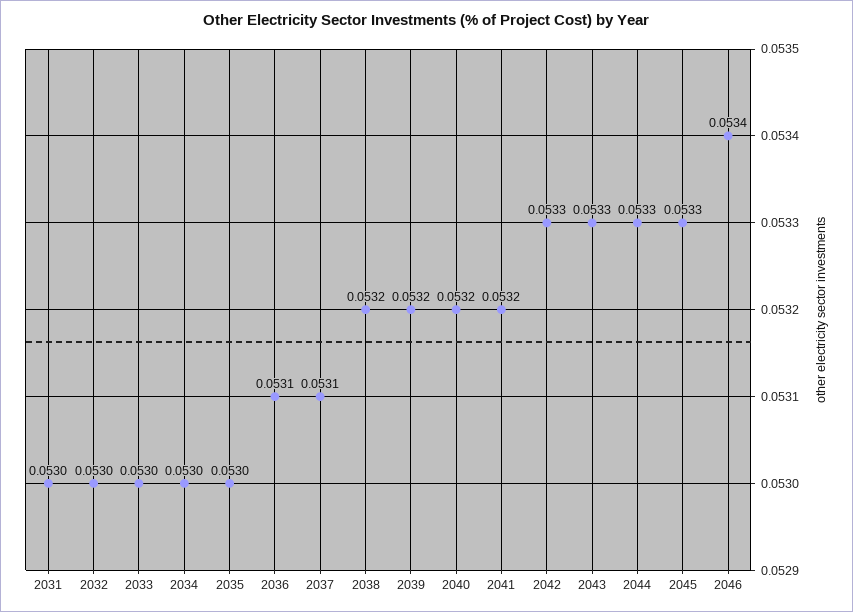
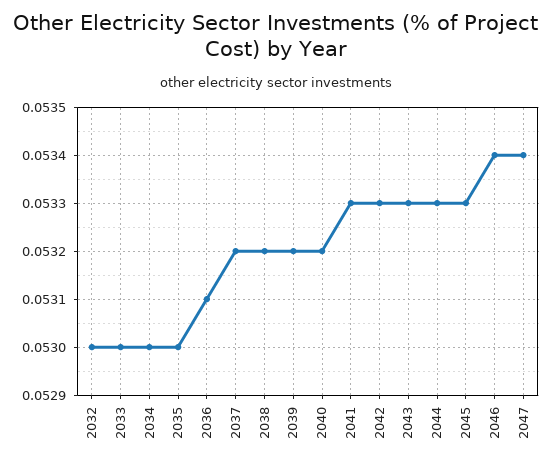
2031: 0.053 -> none
2037: 0.0531 -> 0.0532
2041: 0.0532 -> 0.0533
2047: none -> 0.0534

